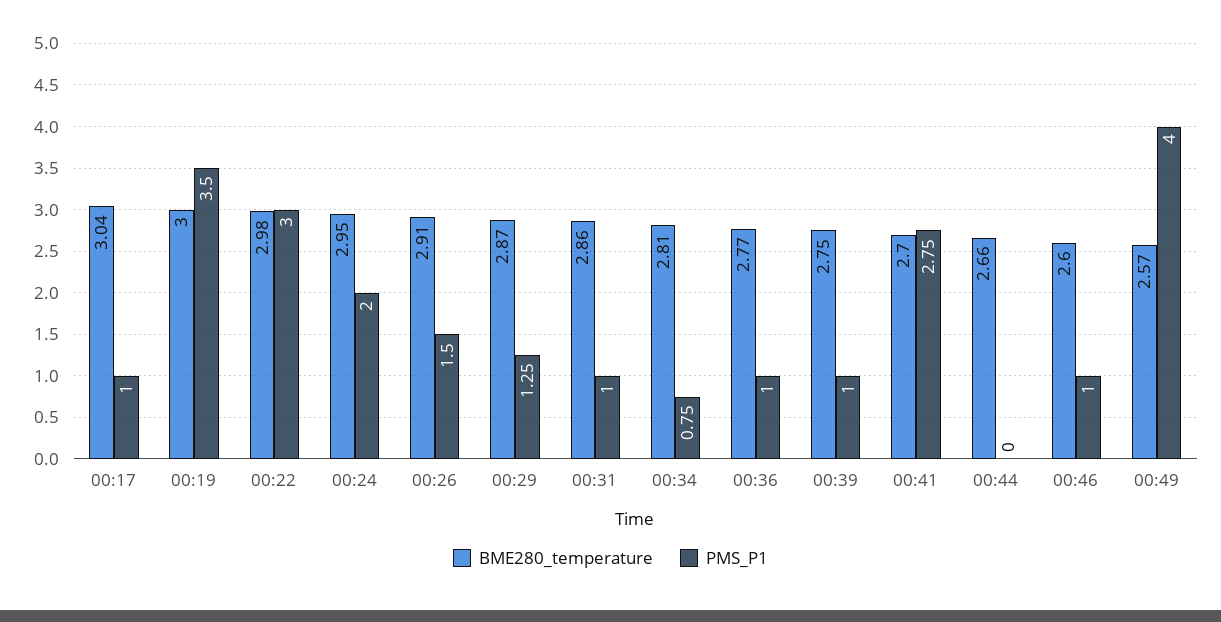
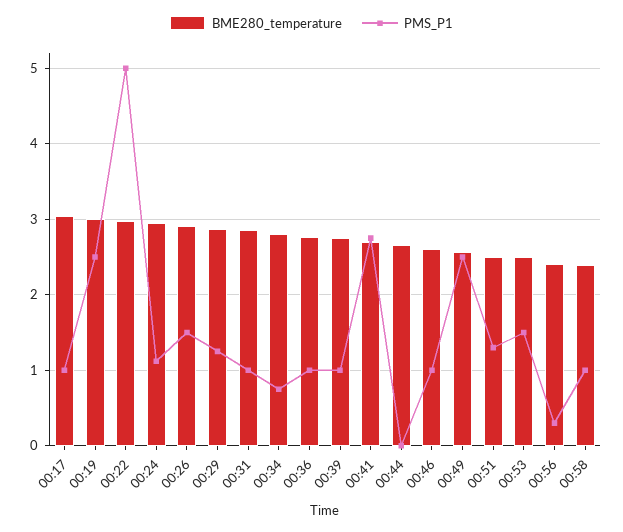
PMS_P1, 00:19: 3.5 -> 2.5
PMS_P1, 00:22: 3 -> 5
PMS_P1, 00:24: 2 -> 1.1
PMS_P1, 00:49: 4 -> 2.5
BME280_temperature, 00:51: none -> 2.5
PMS_P1, 00:51: none -> 1.3
BME280_temperature, 00:53: none -> 2.5
PMS_P1, 00:53: none -> 1.5
BME280_temperature, 00:56: none -> 2.4
PMS_P1, 00:56: none -> 0.3
BME280_temperature, 00:58: none -> 2.4
PMS_P1, 00:58: none -> 1

